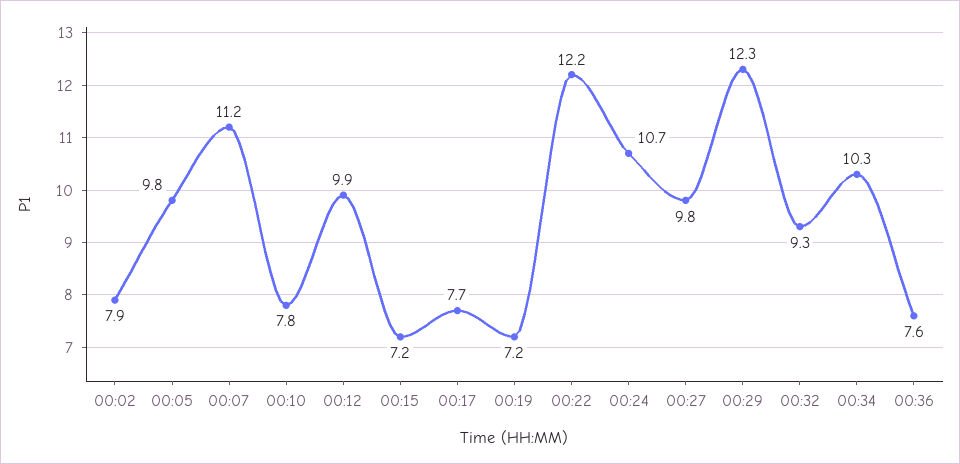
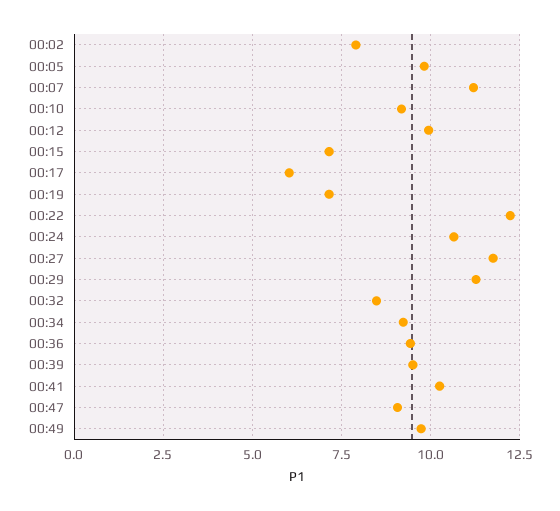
00:10: 7.8 -> 9.25
00:17: 7.7 -> 6
00:27: 9.8 -> 11.75
00:29: 12.3 -> 11.25
00:32: 9.3 -> 8.5
00:34: 10.3 -> 9.25
00:36: 7.6 -> 9.5
00:39: none -> 9.5
00:41: none -> 10.25
00:47: none -> 9
00:49: none -> 9.75

